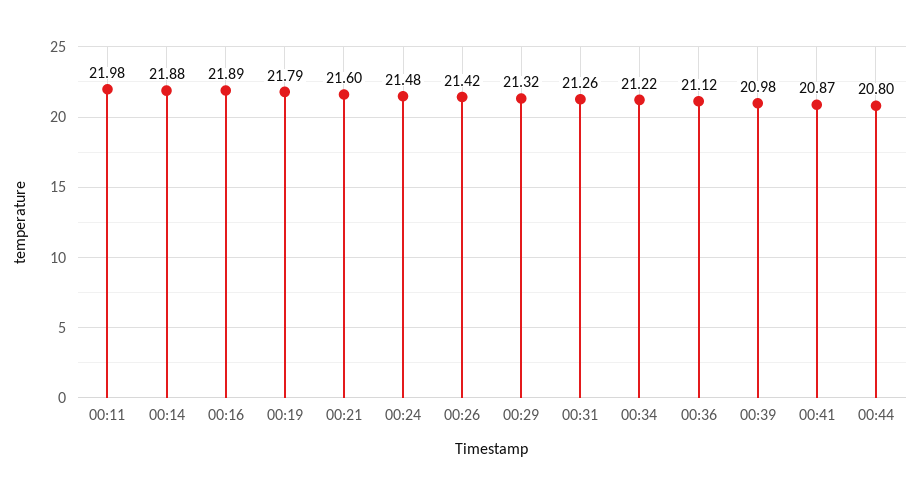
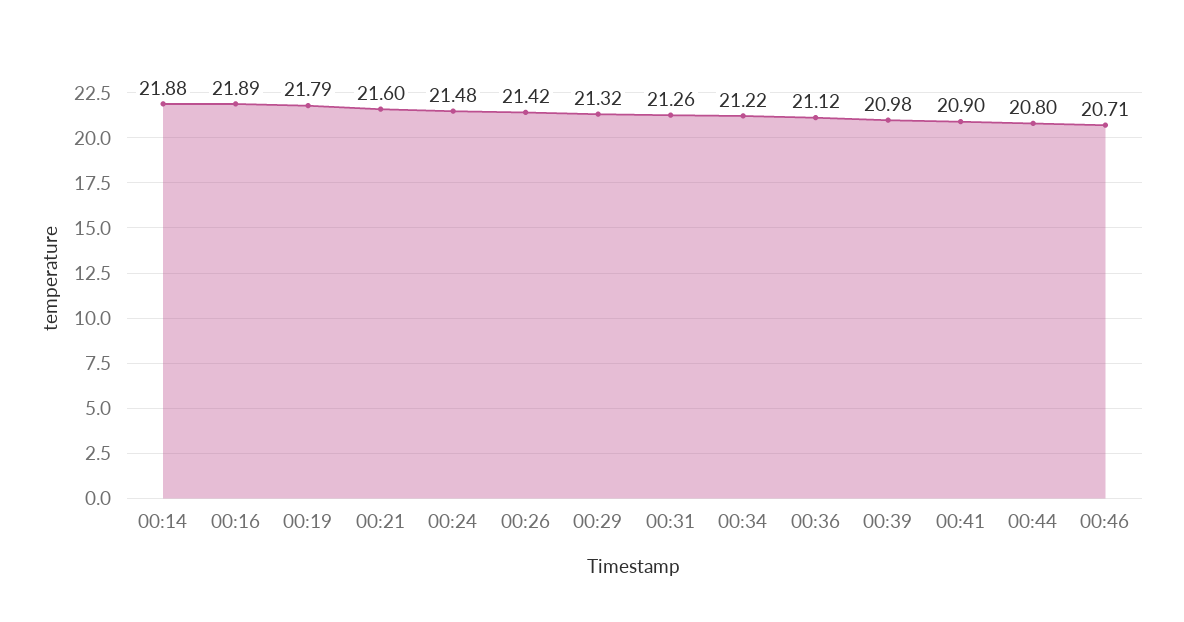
00:11: 21.98 -> none
00:41: 20.87 -> 20.9
00:46: none -> 20.71

